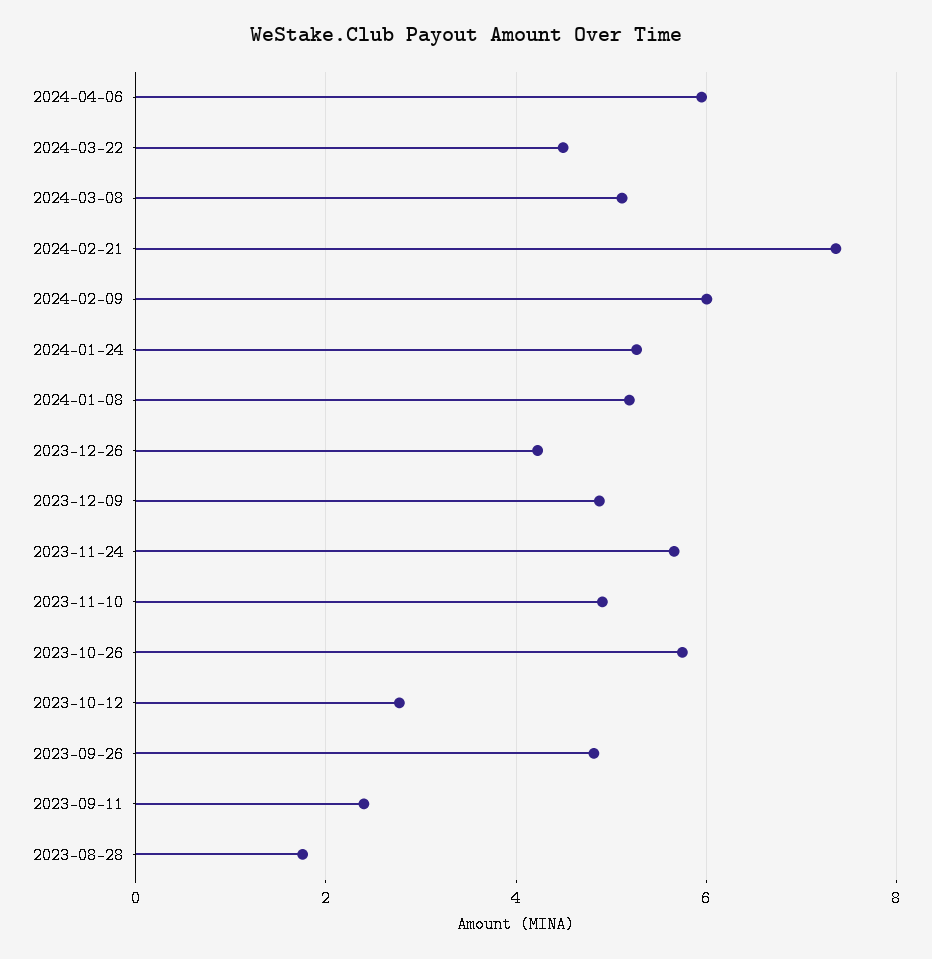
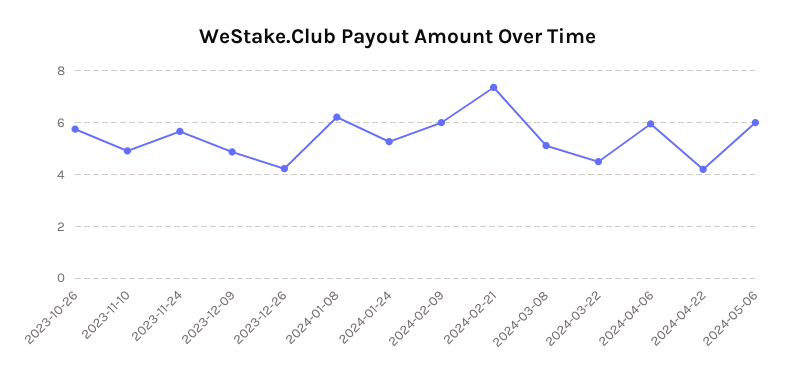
2024-01-08: 5.2 -> 6.25
2023-10-12: 2.8 -> none
2023-09-26: 4.8 -> none
2023-09-11: 2.4 -> none
2023-08-28: 1.8 -> none
2024-04-22: none -> 4.25
2024-05-06: none -> 6

